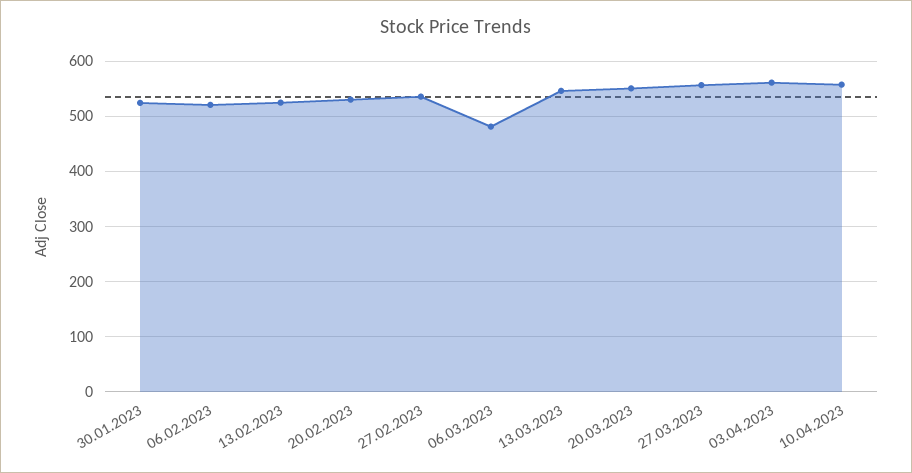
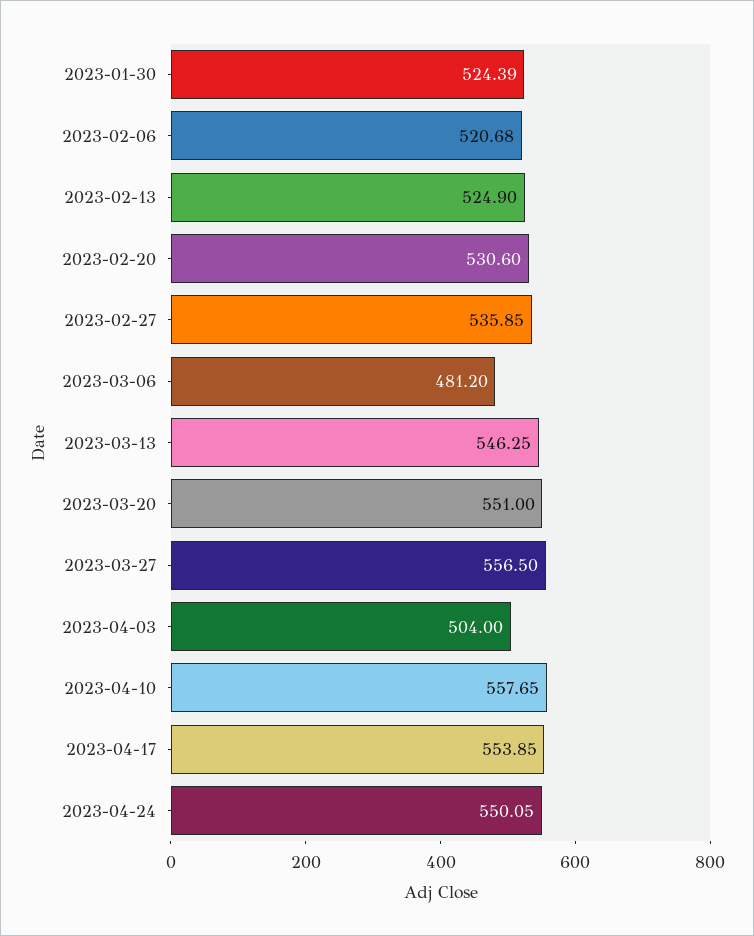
03.04.2023: 560 -> 504
2023-04-17: none -> 553.85
2023-04-24: none -> 550.05

